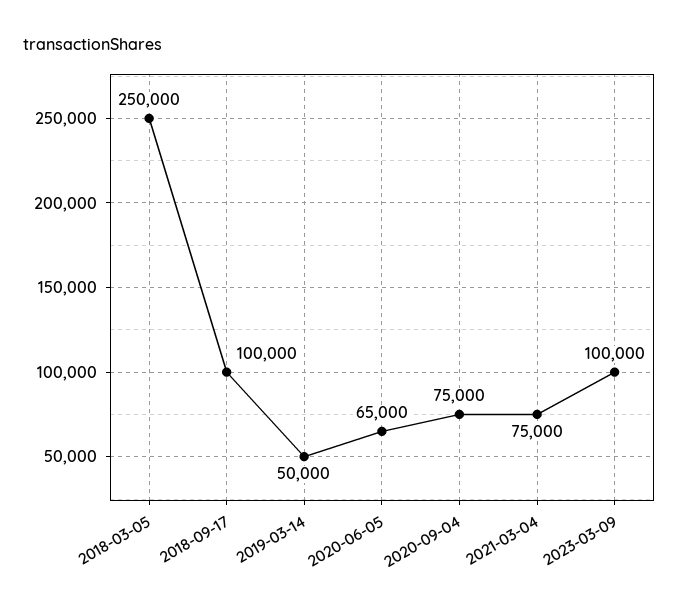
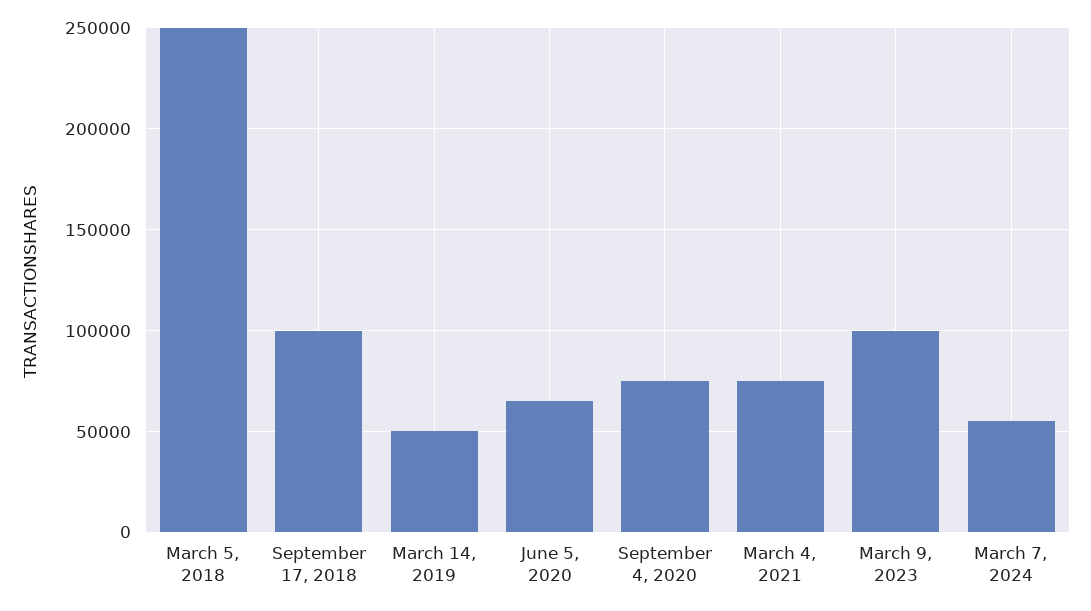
March 7, 2024: none -> 55000

